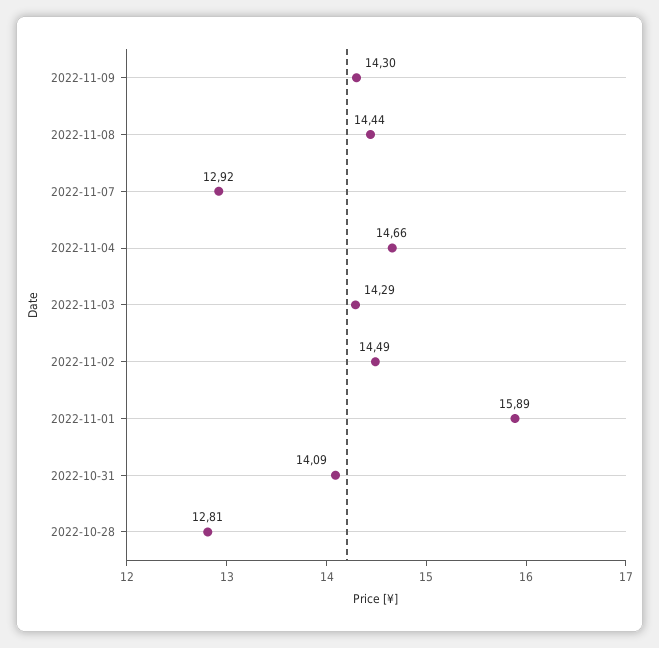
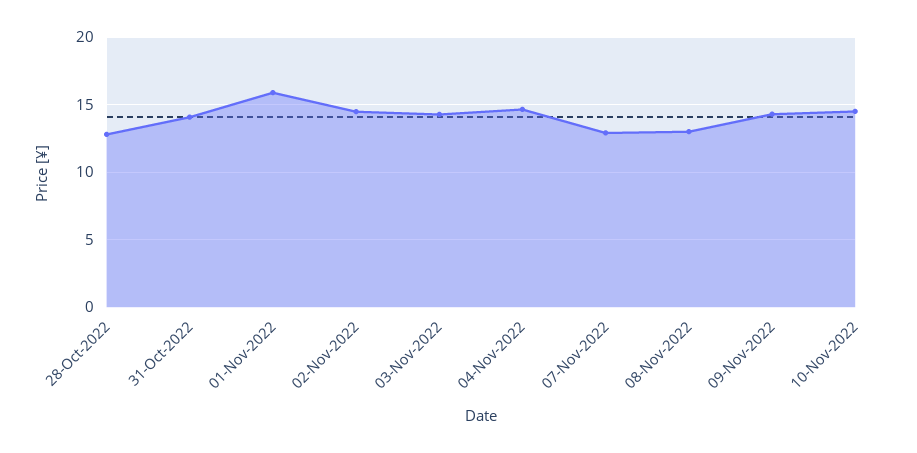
2022-11-08: 14.44 -> 13
10-Nov-2022: none -> 14.5

